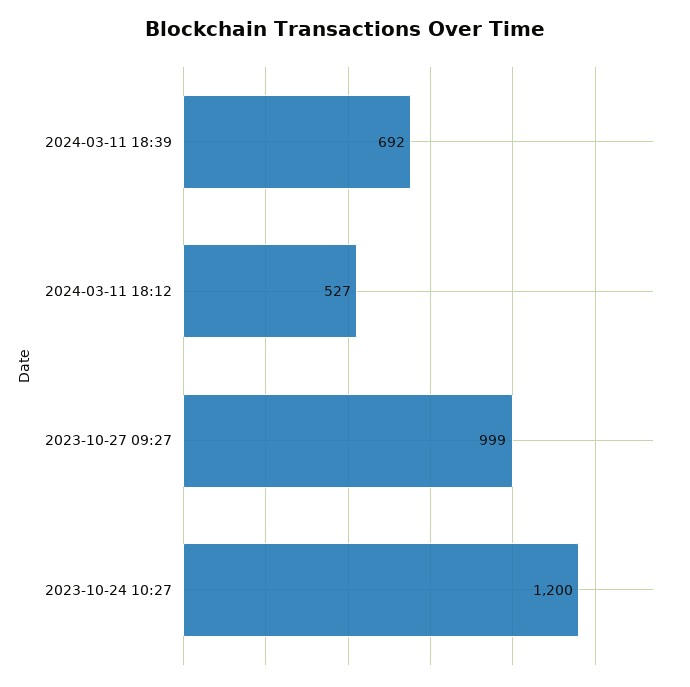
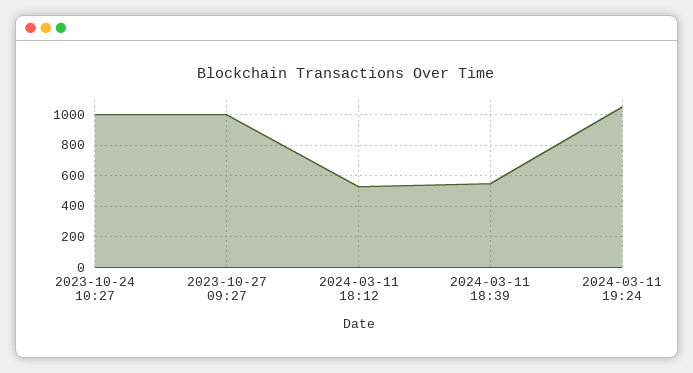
2024-03-11 18:39: 692 -> 550
2023-10-24 10:27: 1200 -> 1000
2024-03-11 19:24: none -> 1050

